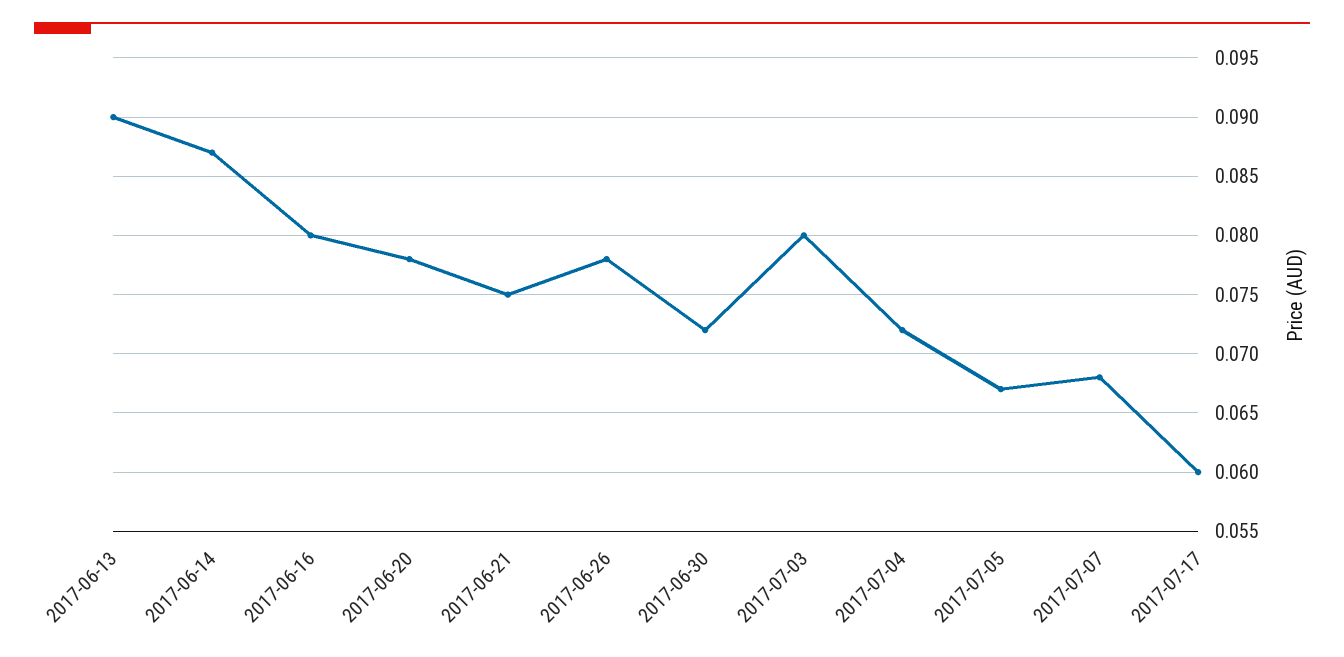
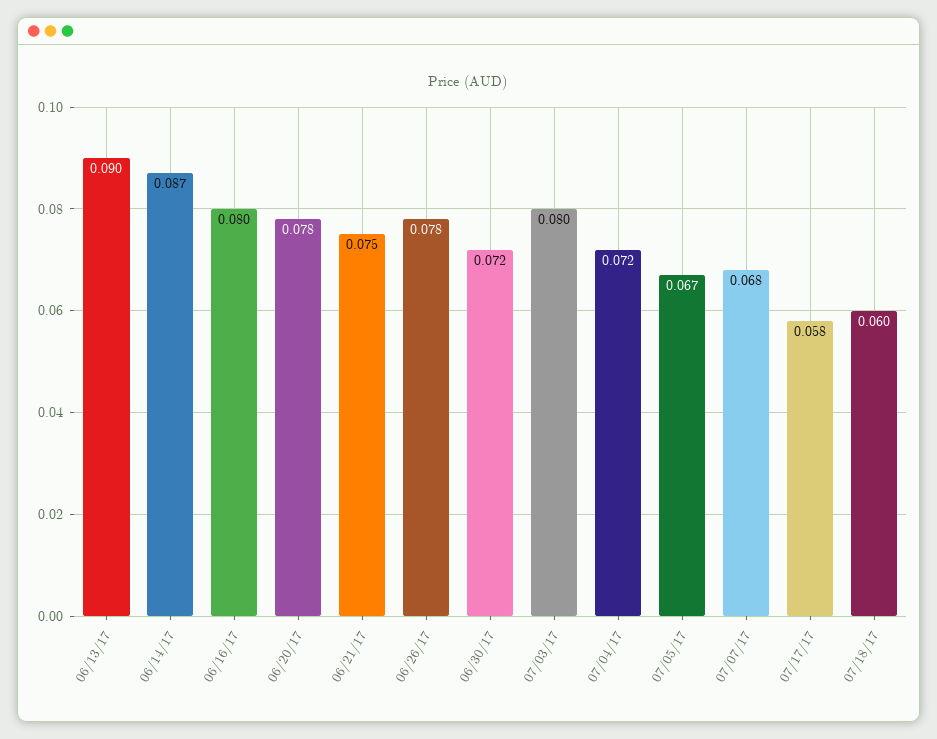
2017-07-17: 0.06 -> 0.058
07/18/17: none -> 0.06

